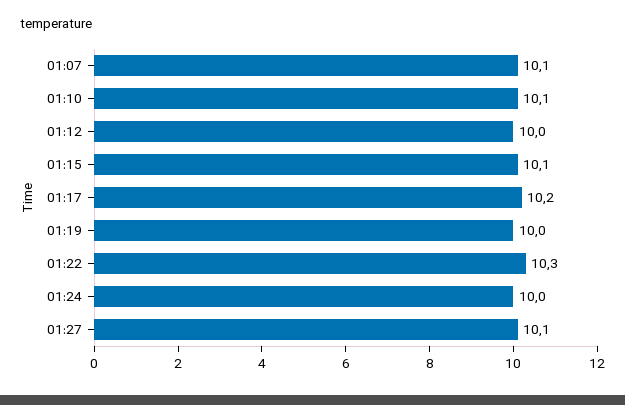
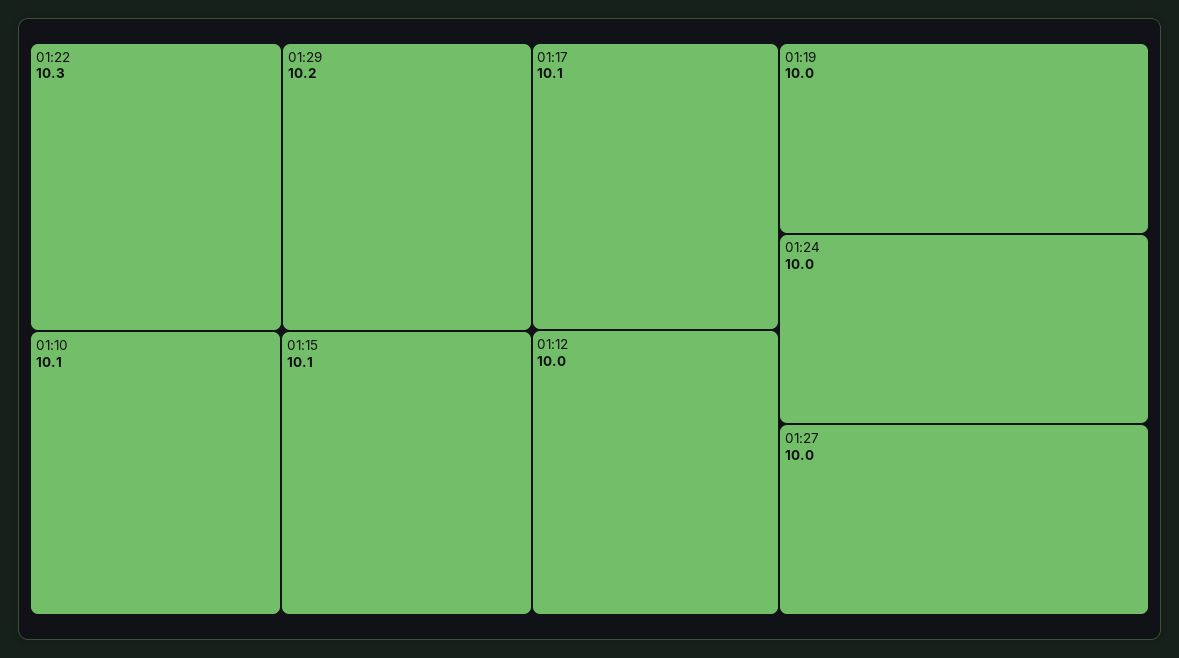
01:07: 10.1 -> none
01:17: 10.2 -> 10.1
01:27: 10.1 -> 10
01:29: none -> 10.2

